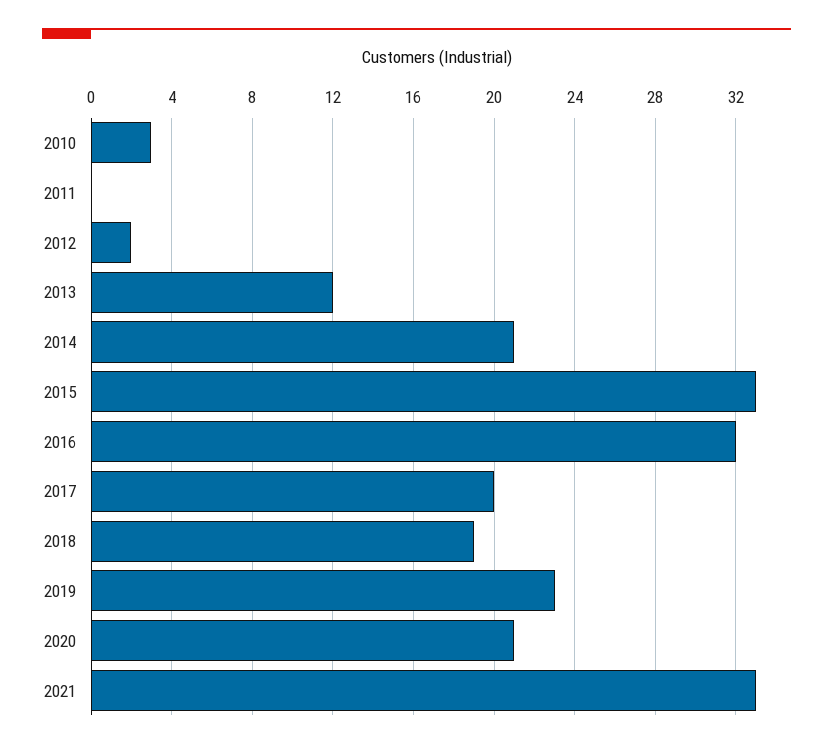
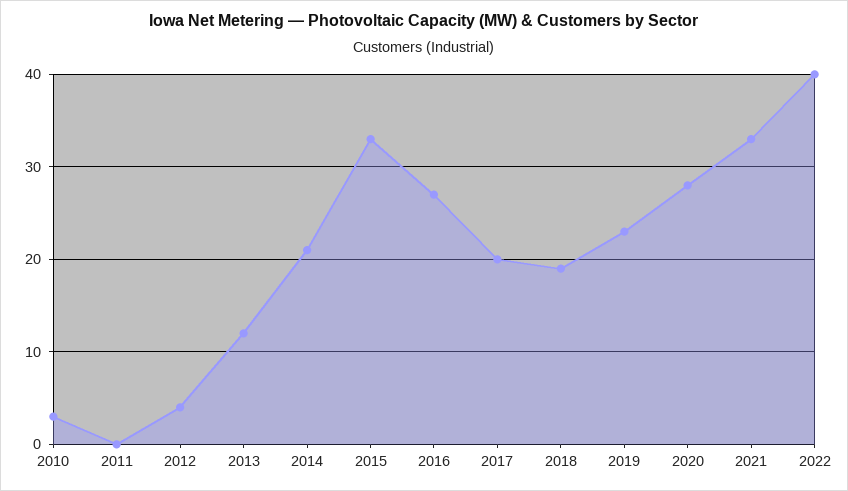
2012: 2 -> 4
2016: 32 -> 27
2020: 21 -> 28
2022: none -> 40

